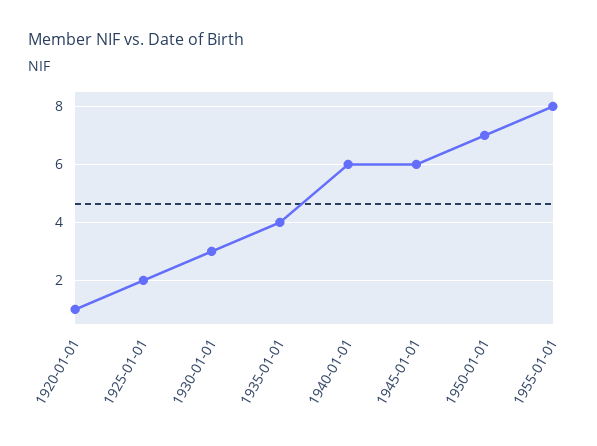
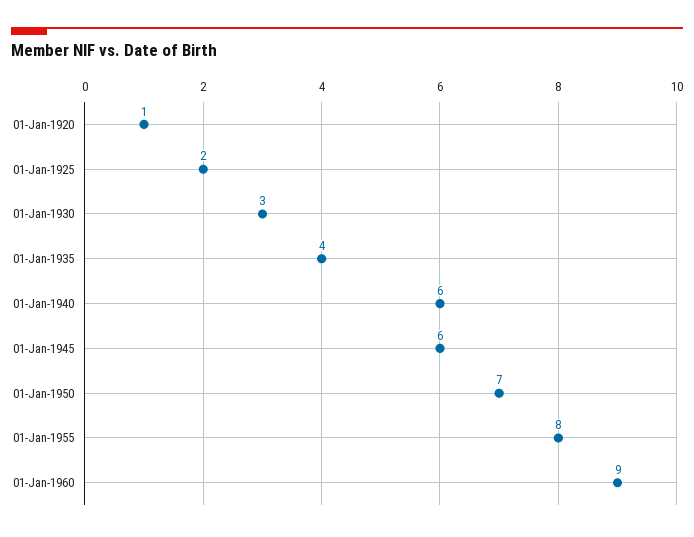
01-Jan-1960: none -> 9

